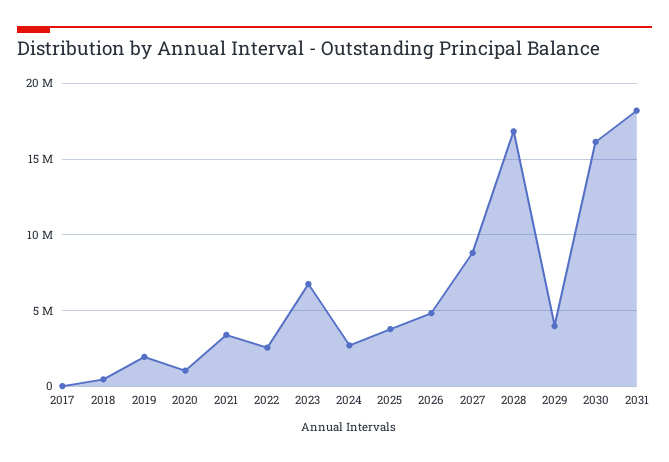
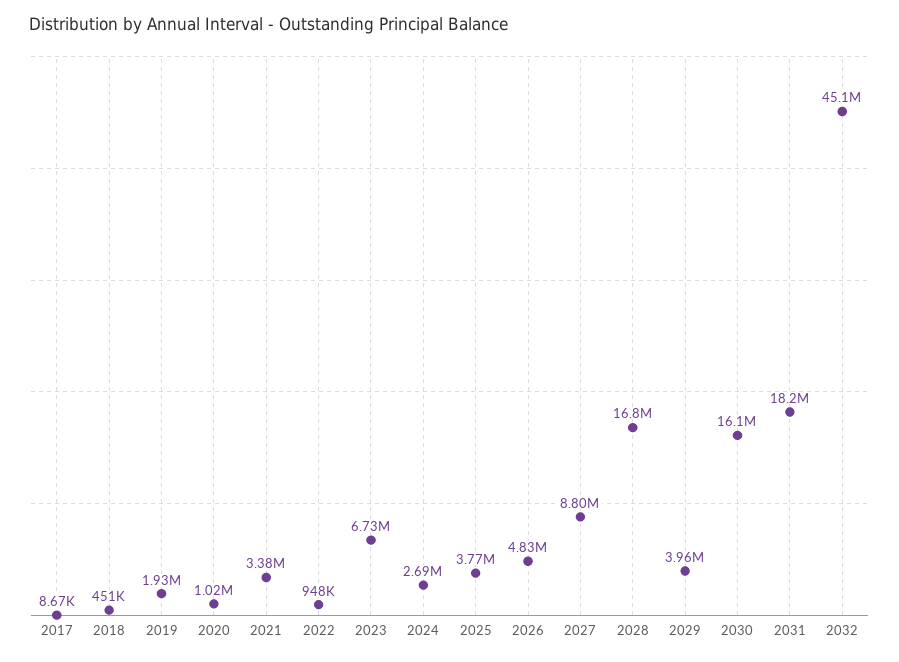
2022: 2500000 -> 948000
2032: none -> 45100000

